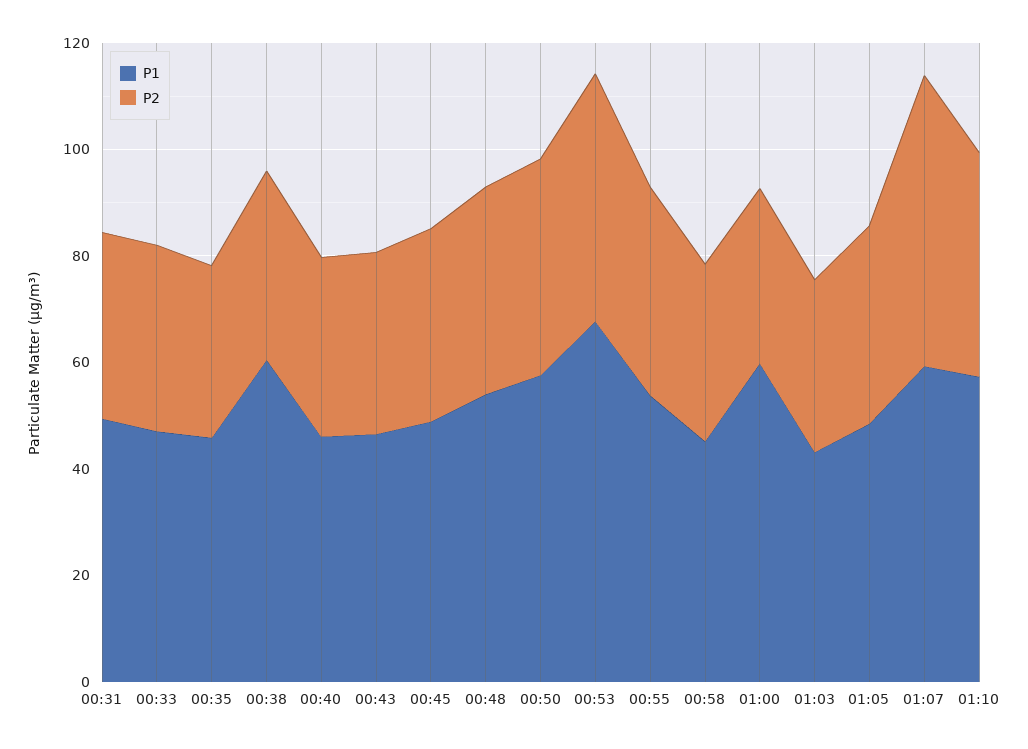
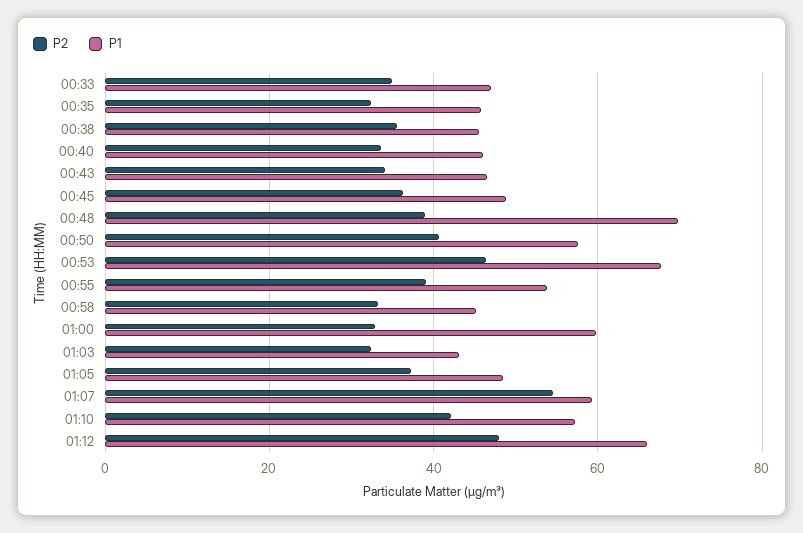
P1, 00:31: 50 -> none
P2, 00:31: 35 -> none
P1, 00:38: 60 -> 46
P1, 00:48: 55 -> 70
P2, 01:12: none -> 48
P1, 01:12: none -> 66

